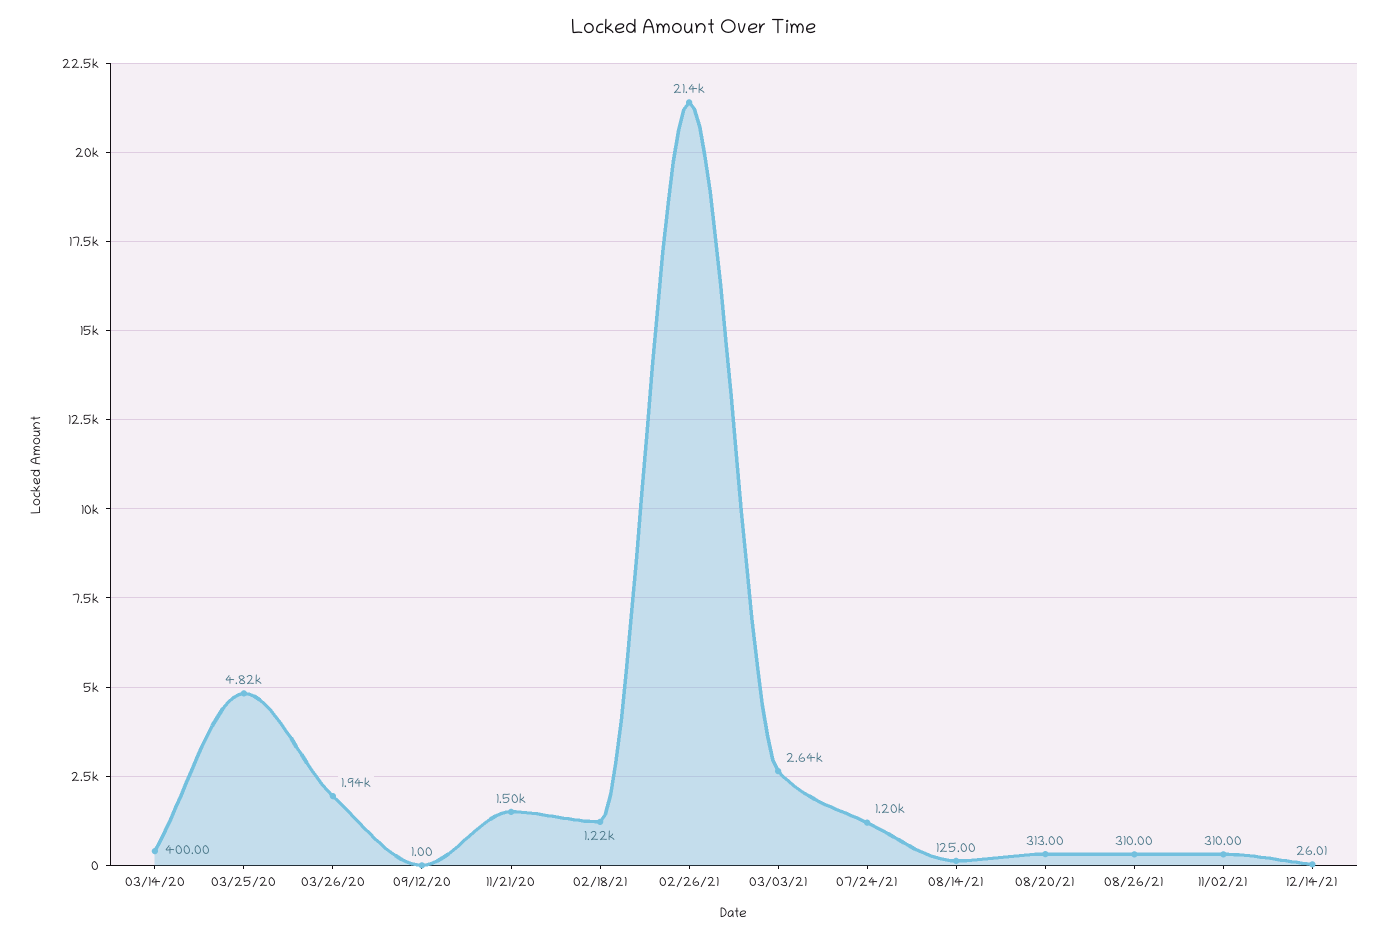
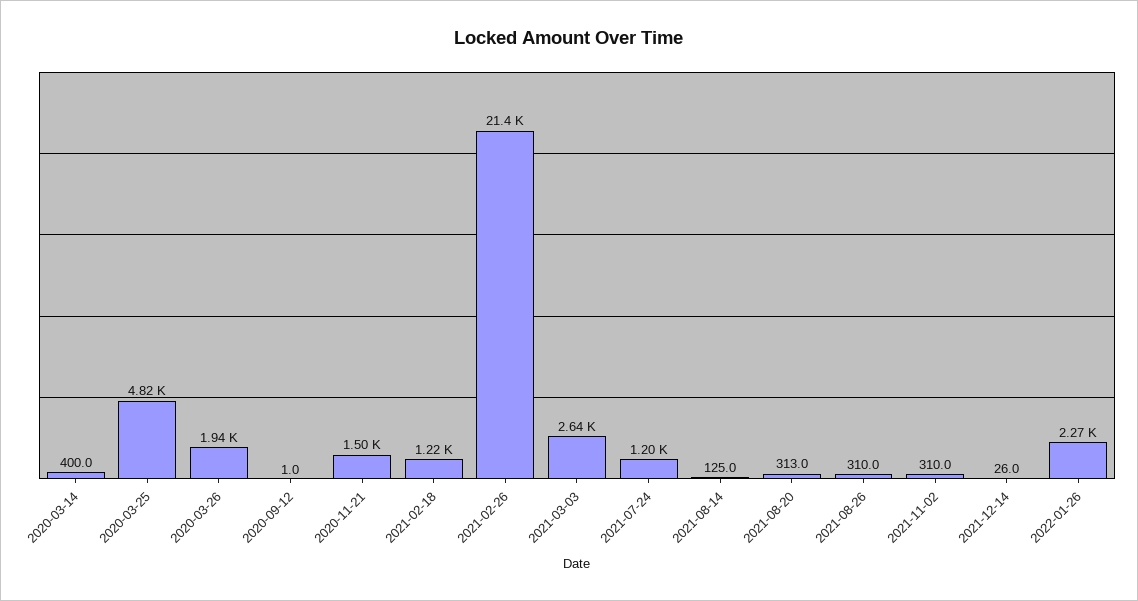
2022-01-26: none -> 2270

